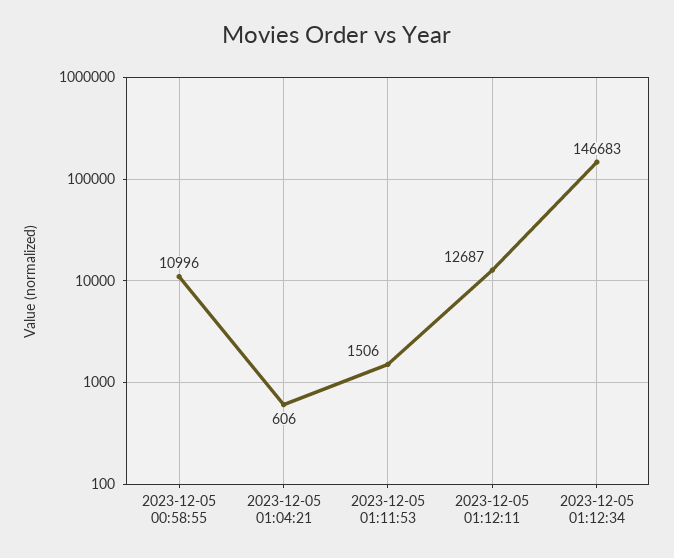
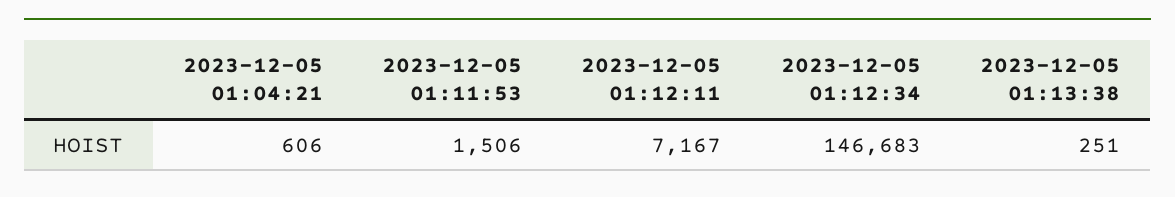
2023-12-05 00:58:55: 10996 -> none
2023-12-05 01:12:11: 12687 -> 7167
2023-12-05 01:13:38: none -> 251

